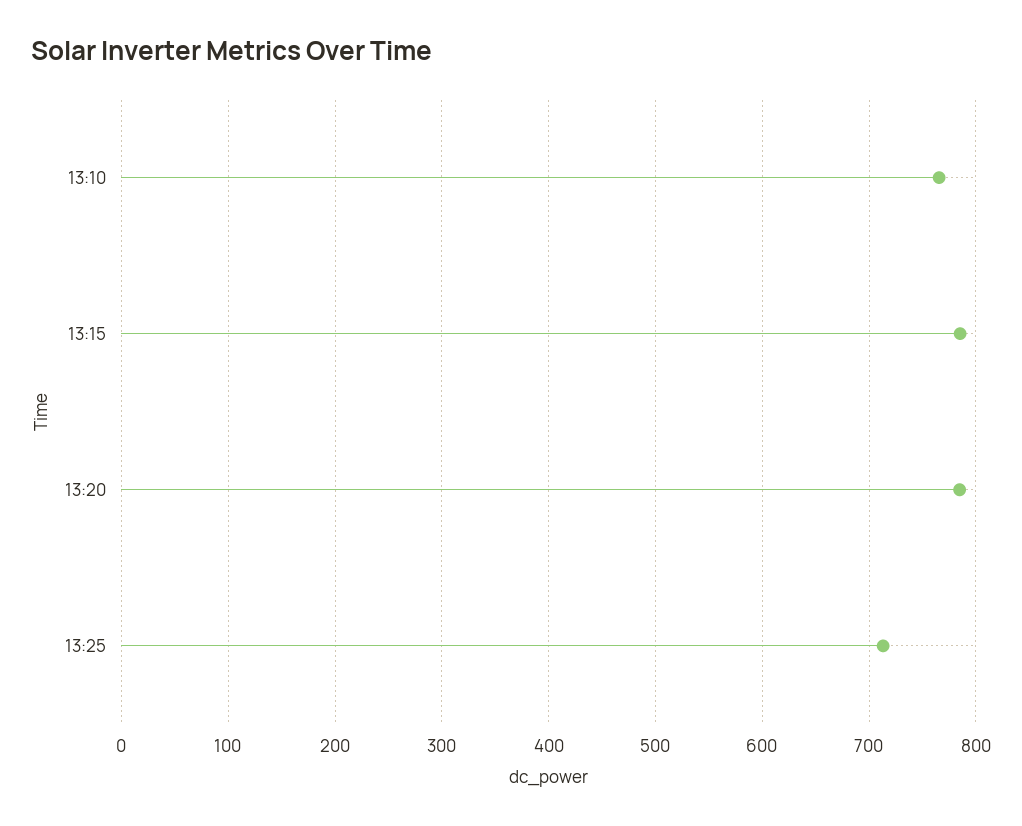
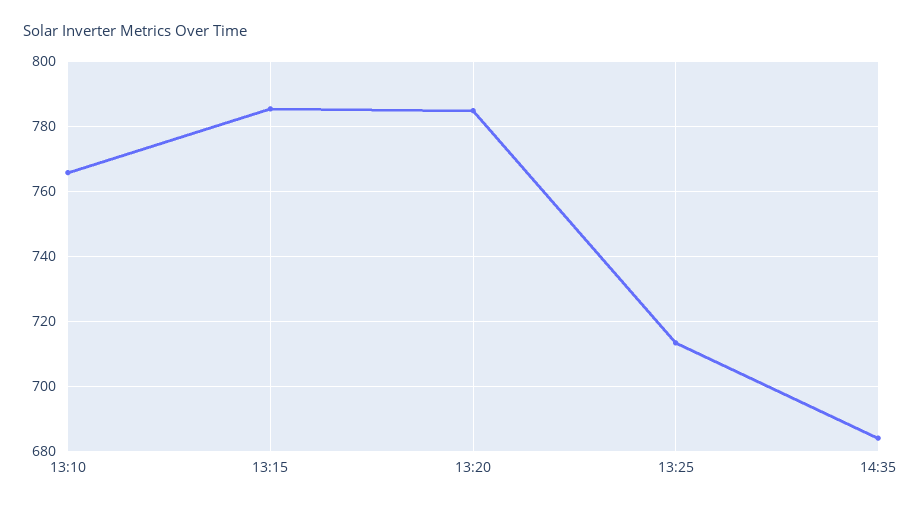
14:35: none -> 684

